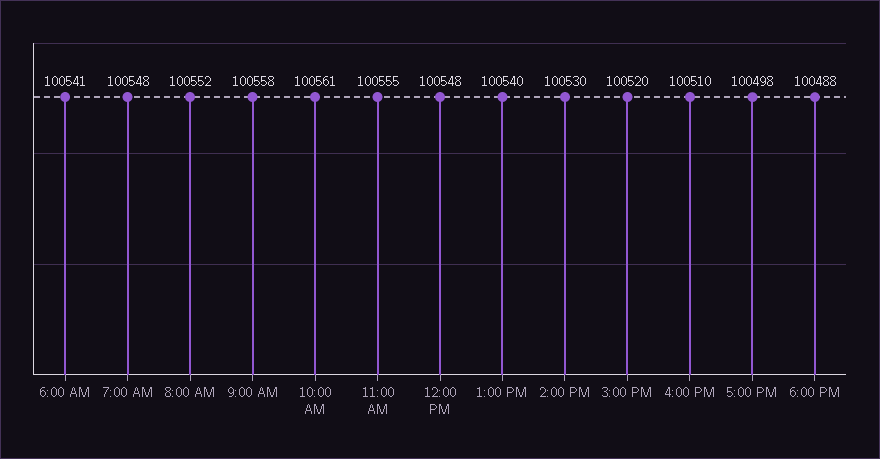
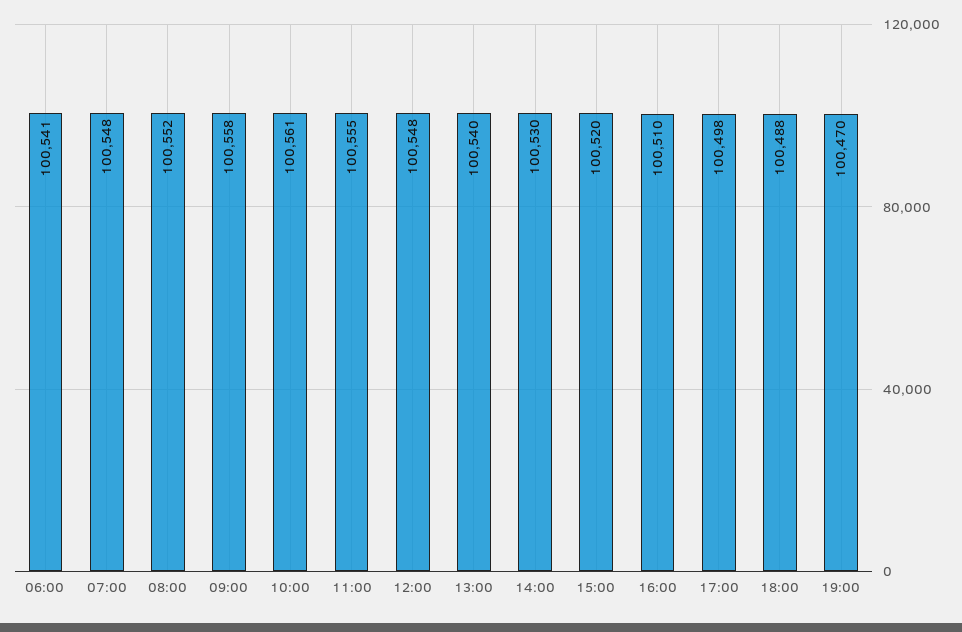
19:00: none -> 100470

